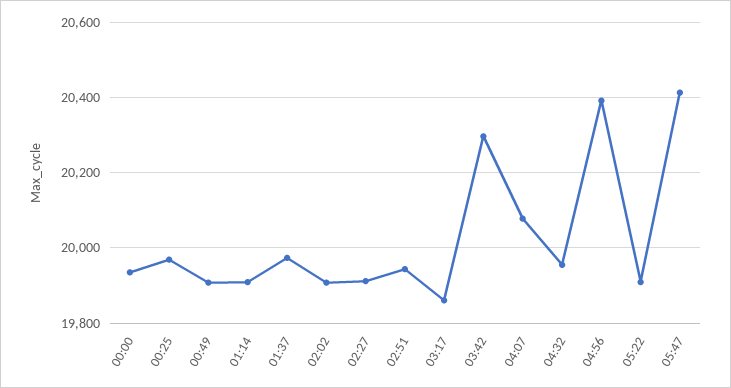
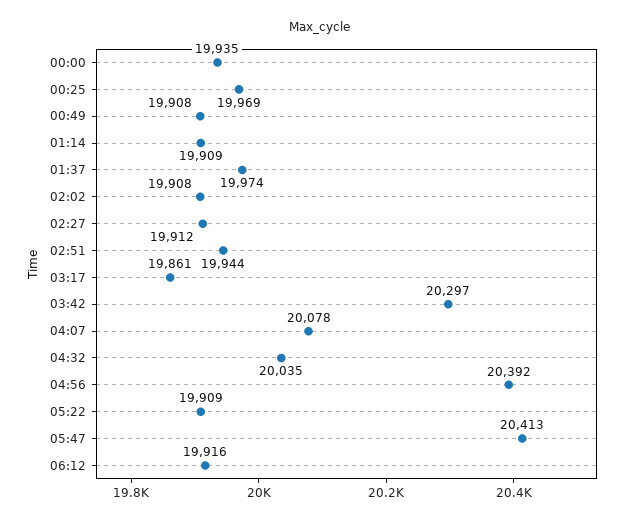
04:32: 19960 -> 20035
06:12: none -> 19916

